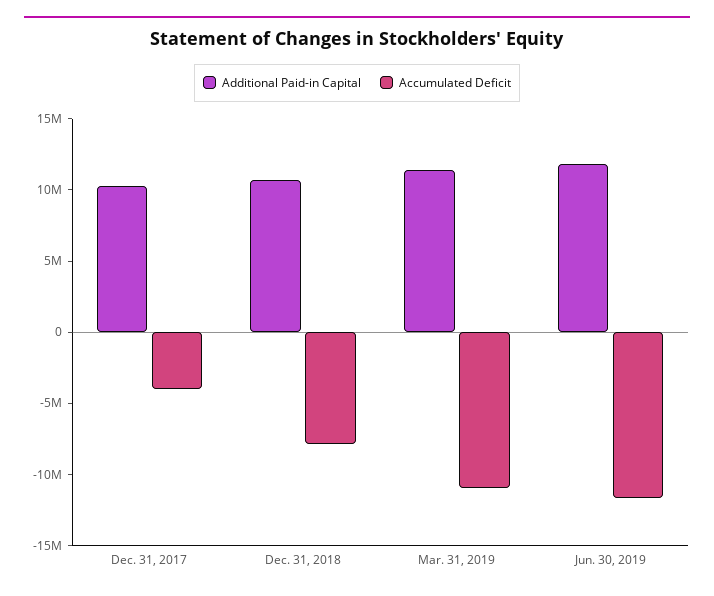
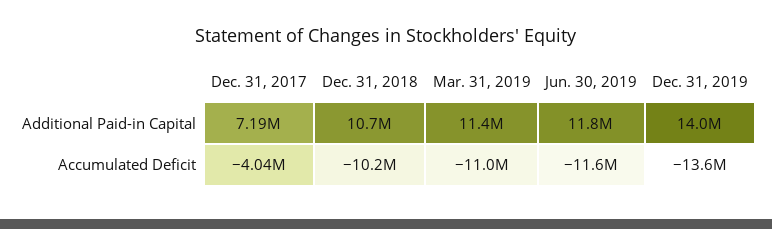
Additional Paid-in Capital, Dec. 31, 2017: 10000000 -> 7190000
Accumulated Deficit, Dec. 31, 2018: -8000000 -> -10200000
Additional Paid-in Capital, Dec. 31, 2019: none -> 14000000
Accumulated Deficit, Dec. 31, 2019: none -> -13600000

